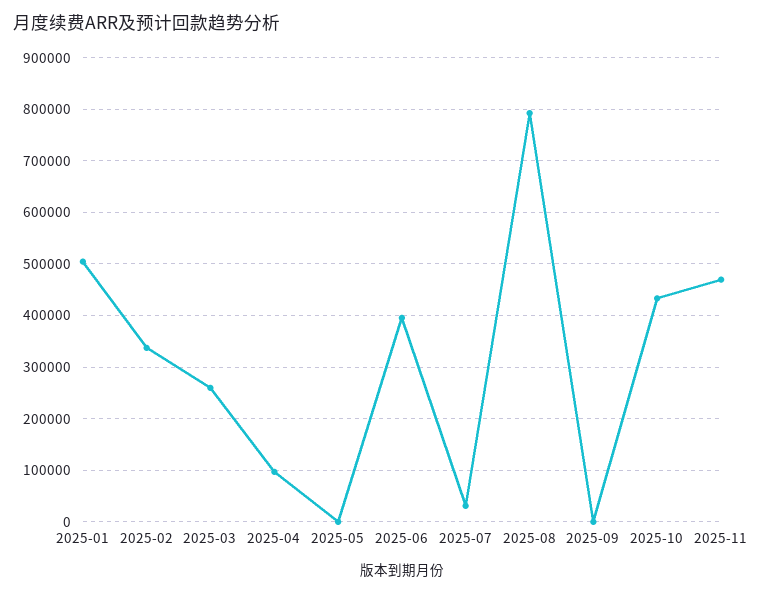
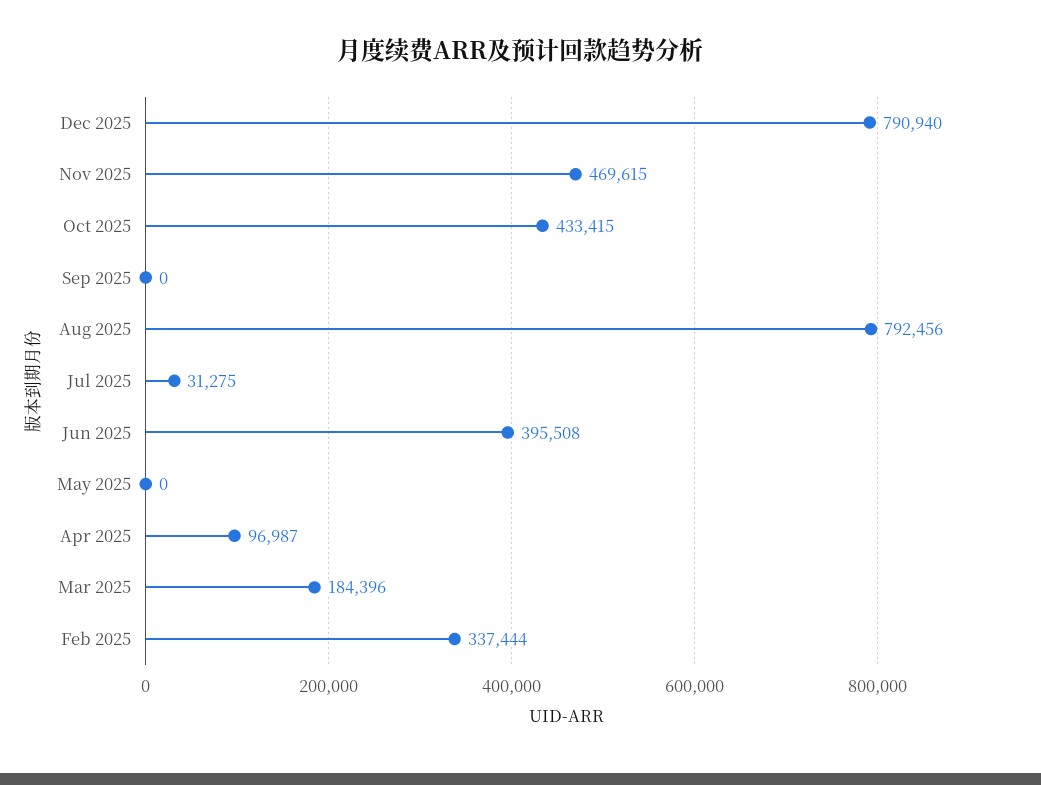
2025-01: 500000 -> none
2025-03: 260000 -> 184396
Dec 2025: none -> 790940

